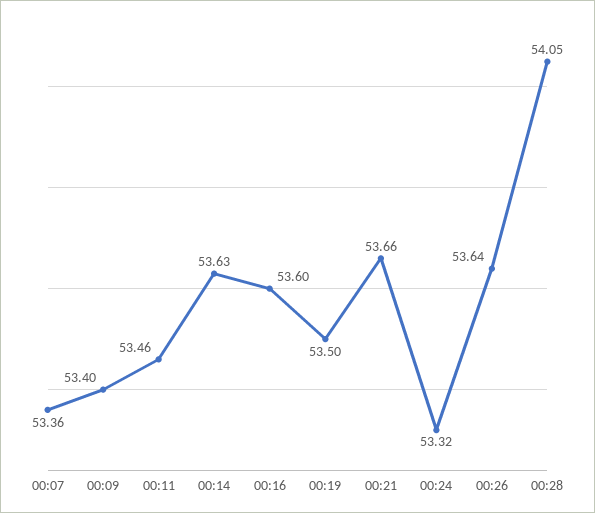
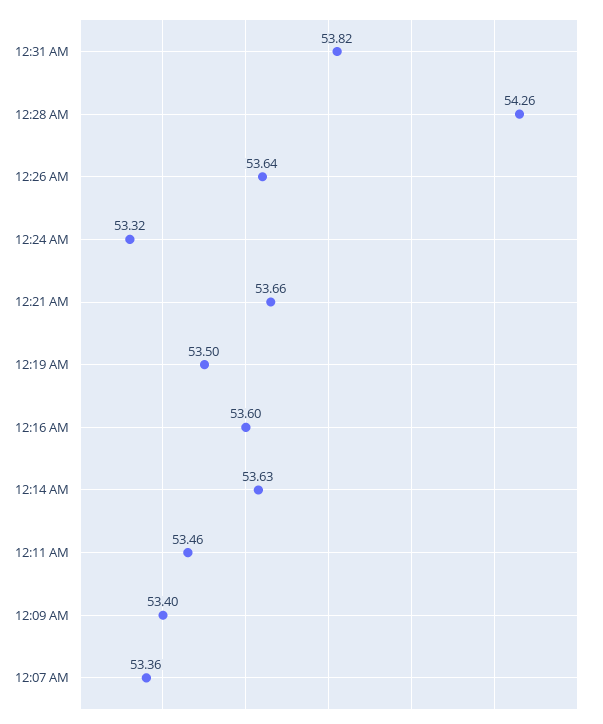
00:28: 54.05 -> 54.26
12:31 AM: none -> 53.82

